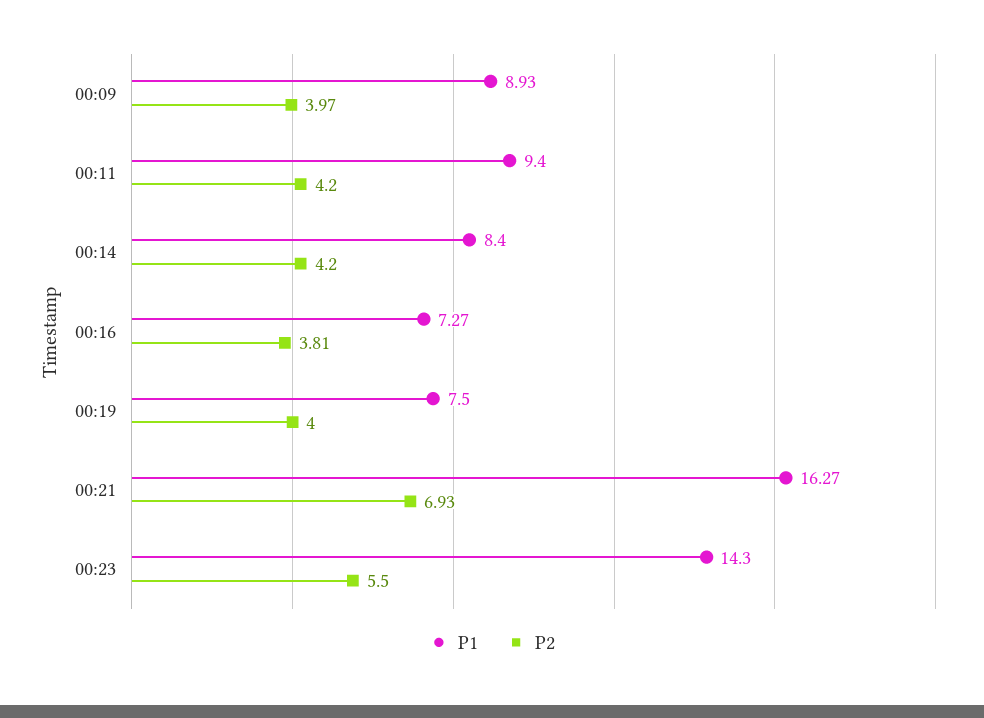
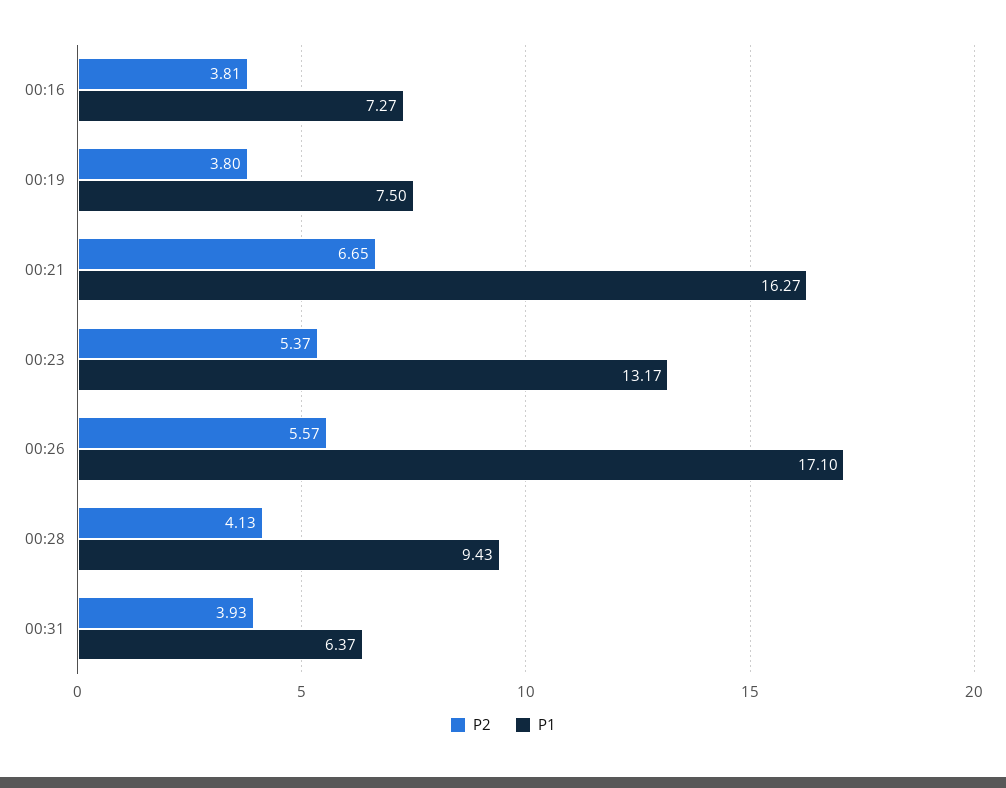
P1, 00:09: 8.93 -> none
P2, 00:09: 3.97 -> none
P1, 00:11: 9.4 -> none
P2, 00:11: 4.2 -> none
P1, 00:14: 8.4 -> none
P2, 00:14: 4.2 -> none
P2, 00:19: 4 -> 3.8
P2, 00:21: 6.93 -> 6.65
P1, 00:23: 14.3 -> 13.17
P2, 00:23: 5.5 -> 5.37
P2, 00:26: none -> 5.57
P1, 00:26: none -> 17.1
P2, 00:28: none -> 4.13
P1, 00:28: none -> 9.43
P2, 00:31: none -> 3.93
P1, 00:31: none -> 6.37

